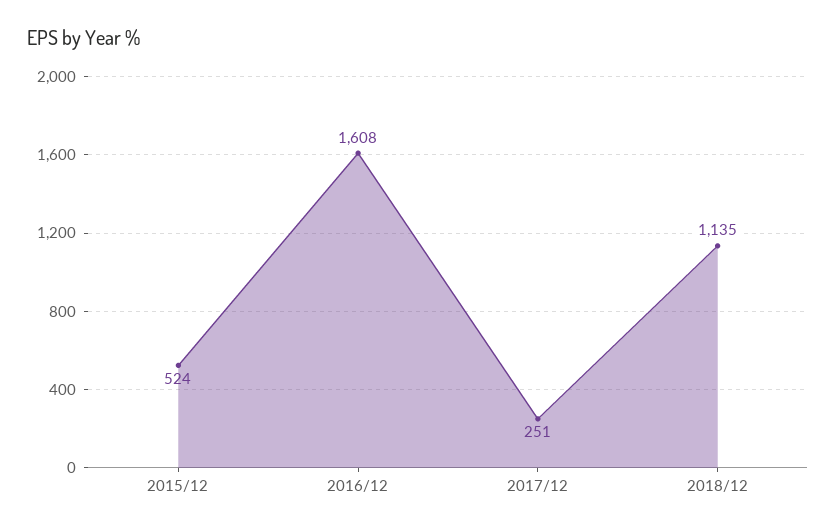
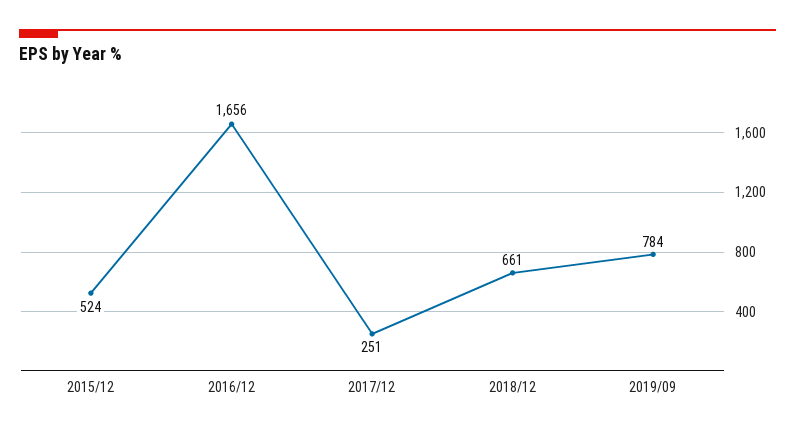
2016/12: 1608 -> 1656
2018/12: 1135 -> 661
2019/09: none -> 784

